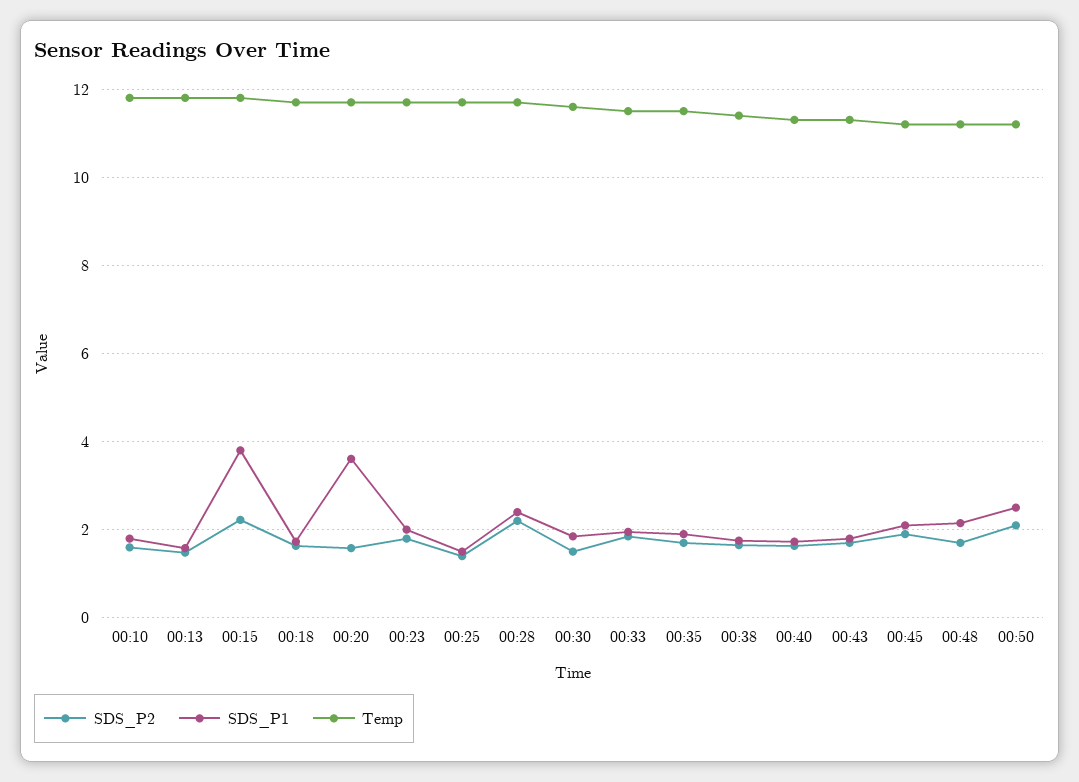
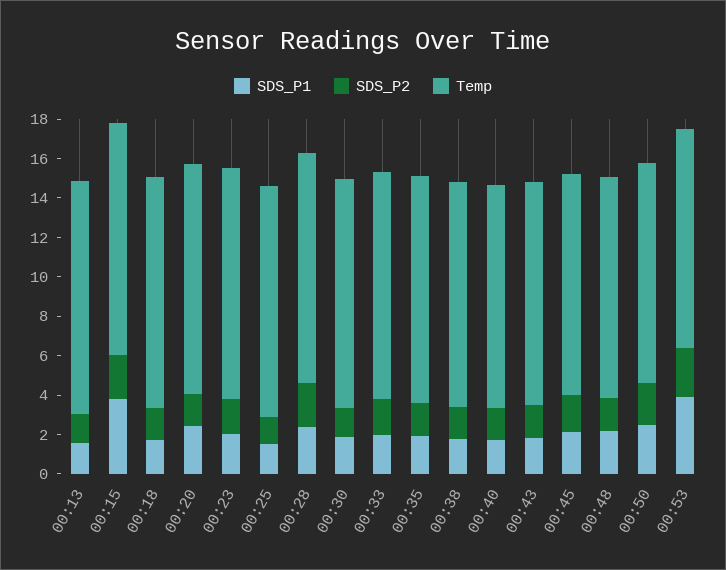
SDS_P2, 00:10: 1.6 -> none
SDS_P1, 00:10: 1.8 -> none
Temp, 00:10: 11.8 -> none
SDS_P1, 00:20: 3.6 -> 2.5
SDS_P1, 00:53: none -> 4
SDS_P2, 00:53: none -> 2.5
Temp, 00:53: none -> 11

